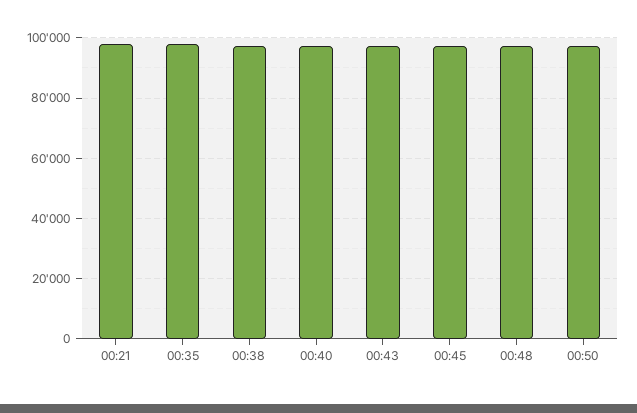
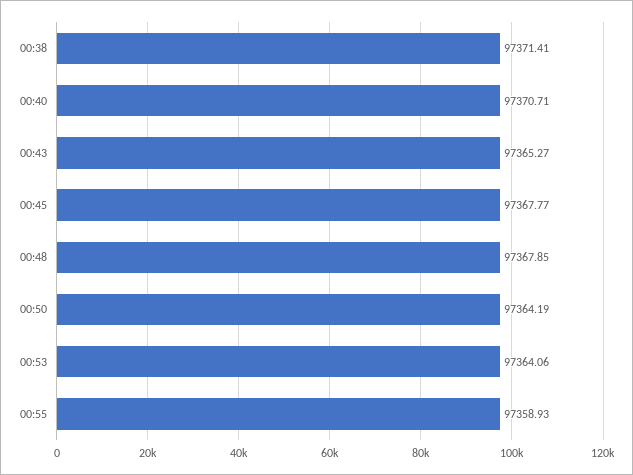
00:21: 98000 -> none
00:35: 98000 -> none
00:53: none -> 97364.06
00:55: none -> 97358.93

